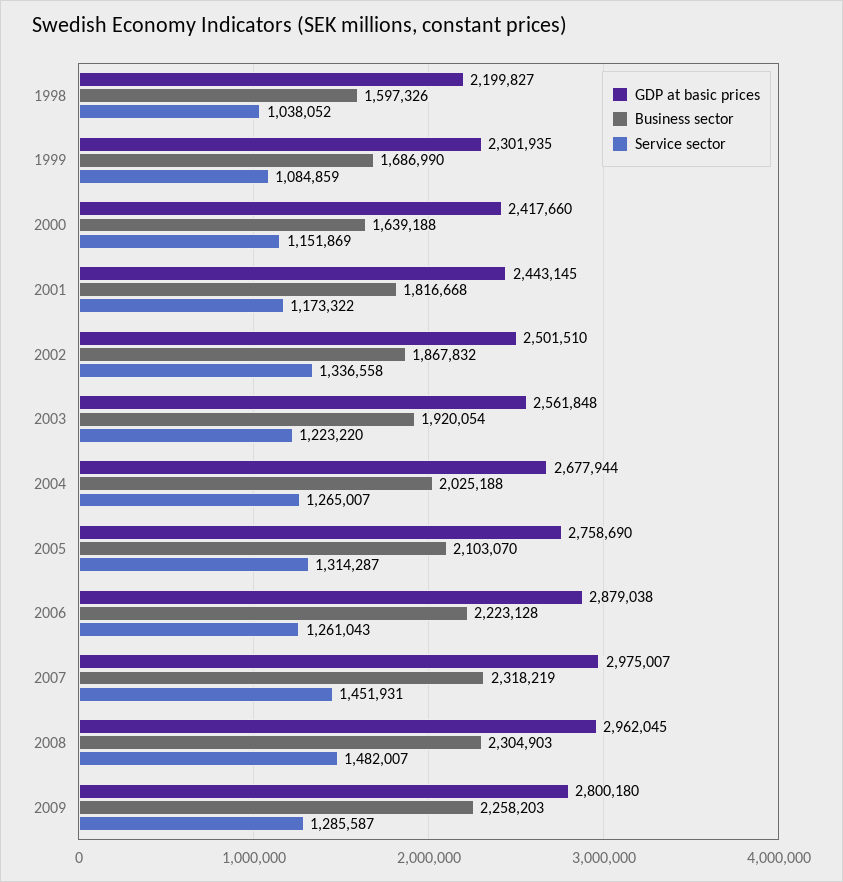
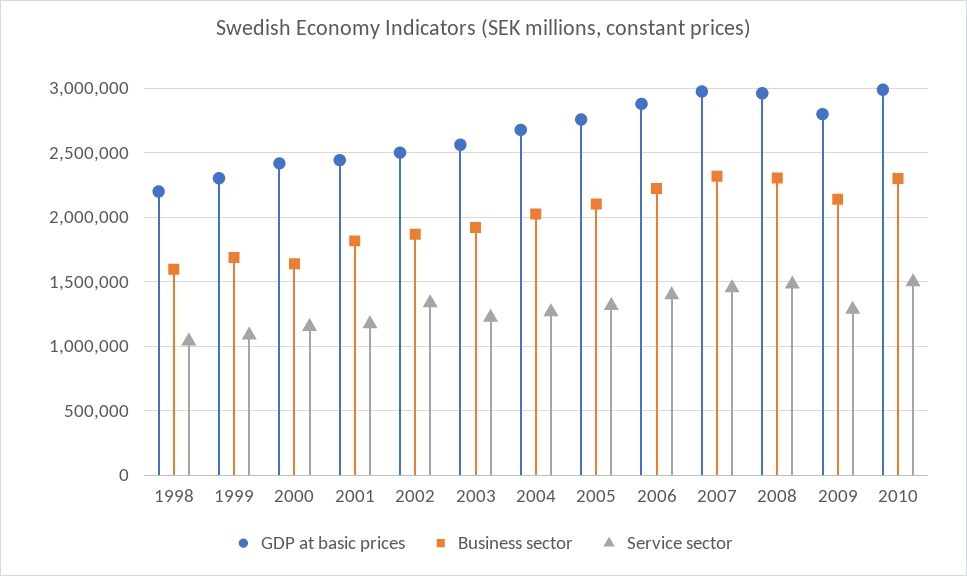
Service sector, 2006: 1261043 -> 1400000
Business sector, 2009: 2258203 -> 2150000
GDP at basic prices, 2010: none -> 3000000
Business sector, 2010: none -> 2300000
Service sector, 2010: none -> 1500000

